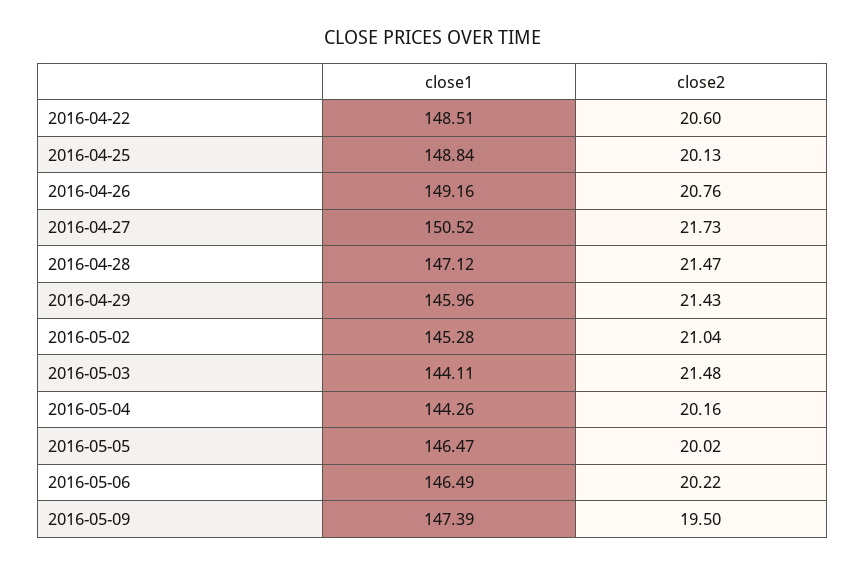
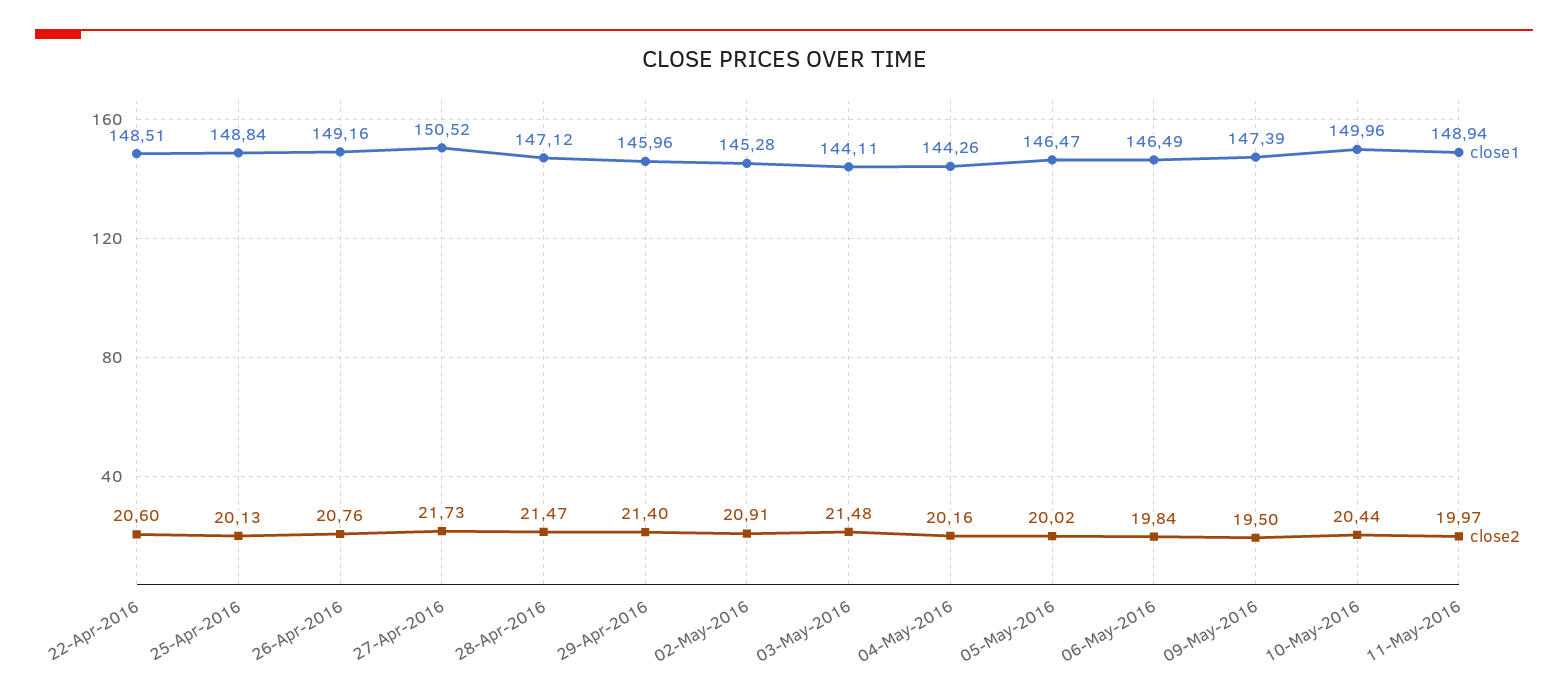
close2, 2016-04-29: 21.43 -> 21.4
close2, 2016-05-02: 21.04 -> 20.91
close2, 2016-05-06: 20.22 -> 19.84
close1, 10-May-2016: none -> 149.96
close2, 10-May-2016: none -> 20.44
close1, 11-May-2016: none -> 148.94
close2, 11-May-2016: none -> 19.97

